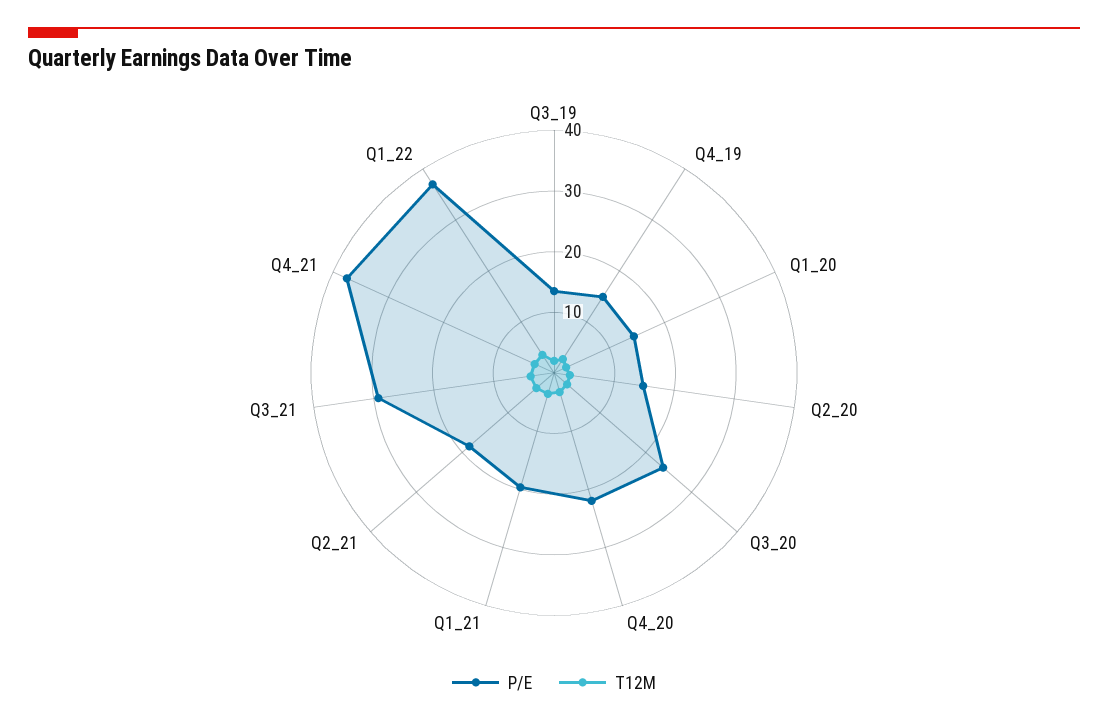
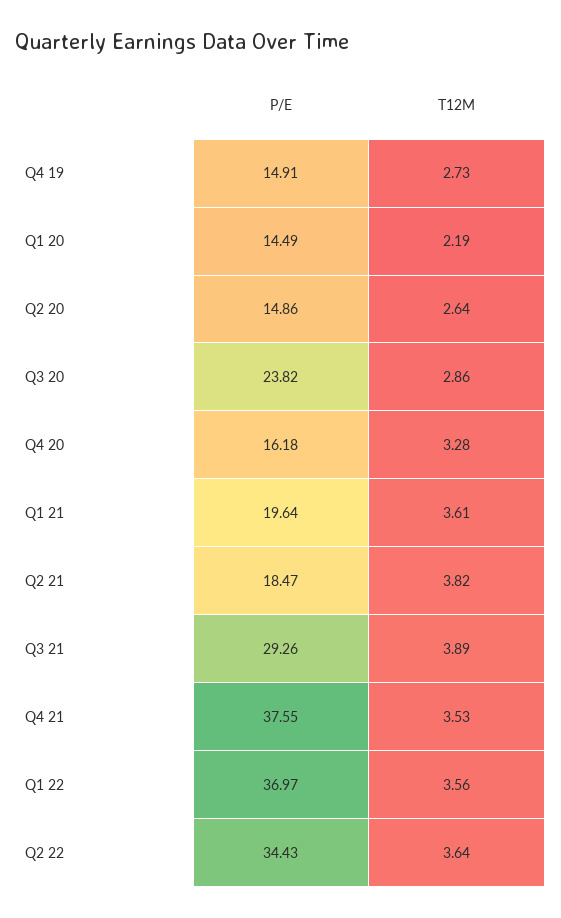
P/E, Q3_19: 14 -> none
T12M, Q3_19: 2 -> none
P/E, Q4_20: 22 -> 16.18
P/E, Q2 22: none -> 34.43
T12M, Q2 22: none -> 3.64

